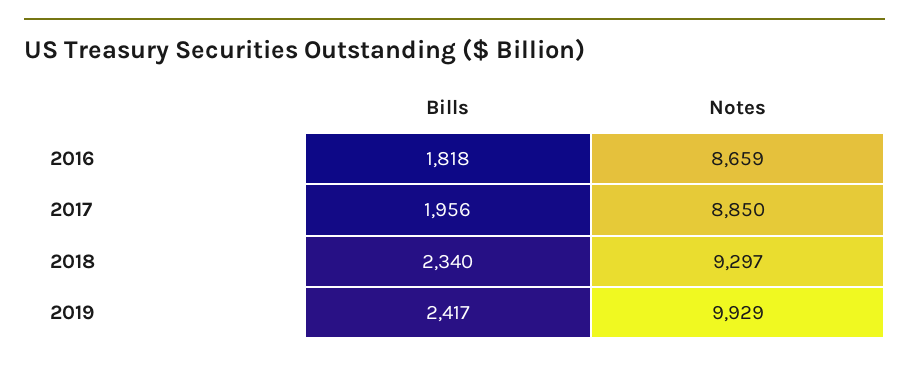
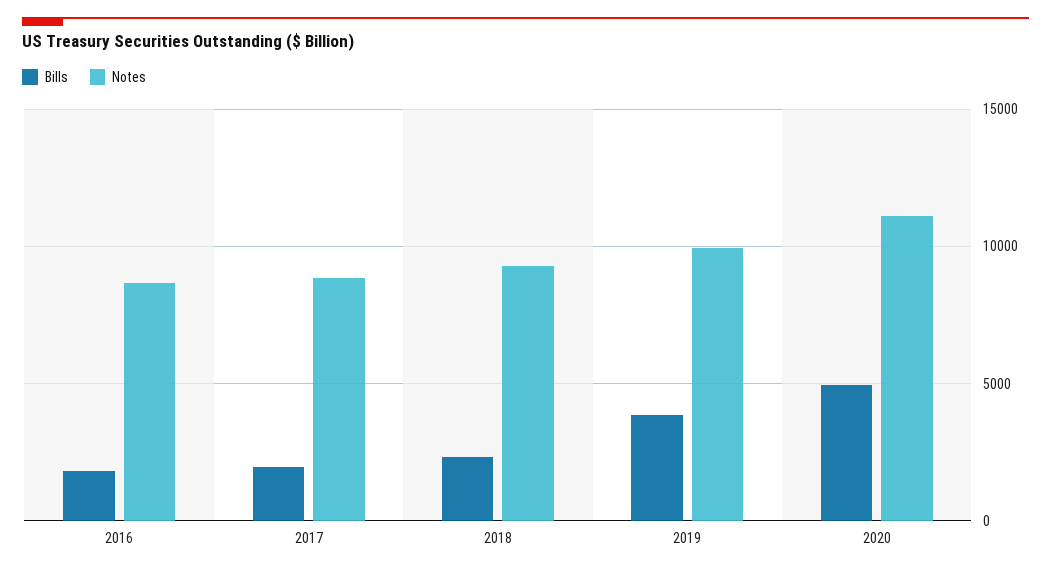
Bills, 2019: 2417 -> 4000
Bills, 2020: none -> 5000
Notes, 2020: none -> 11000

